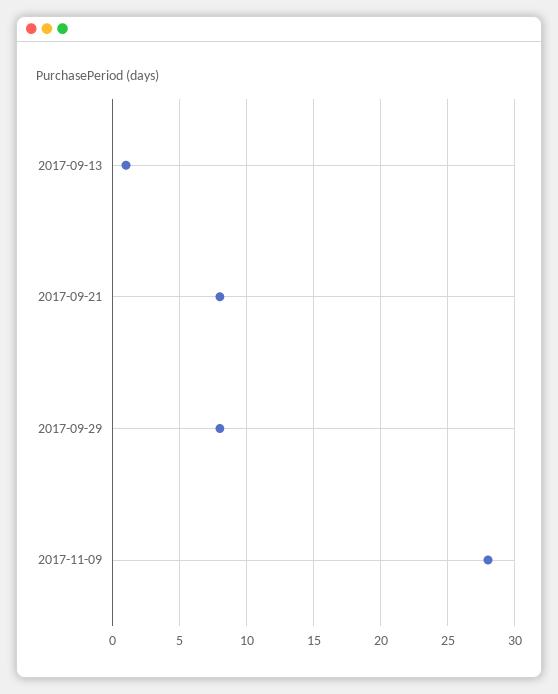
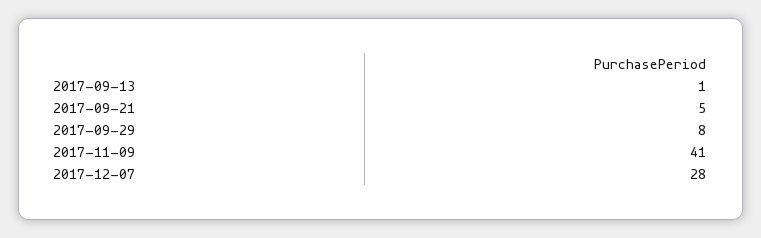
2017-09-21: 8 -> 5
2017-11-09: 28 -> 41
2017-12-07: none -> 28

